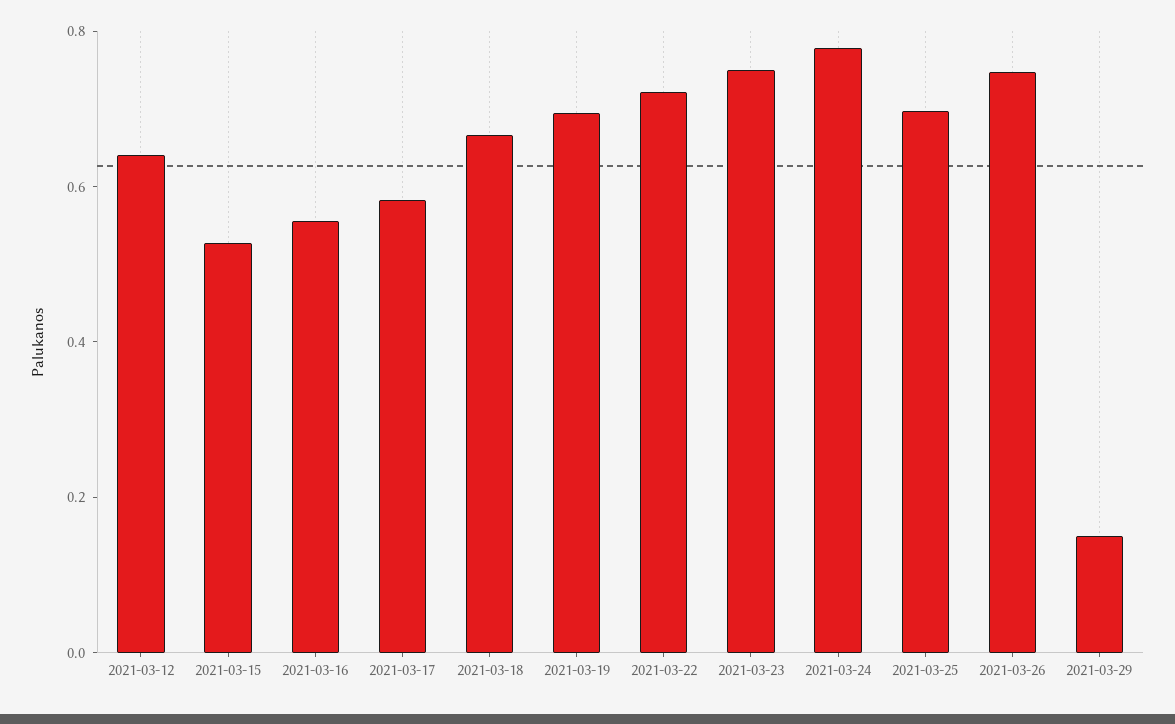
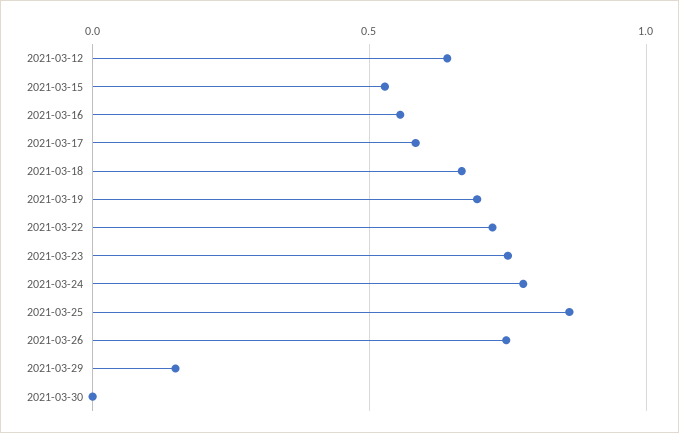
2021-03-25: 0.7 -> 0.85
2021-03-30: none -> 0

